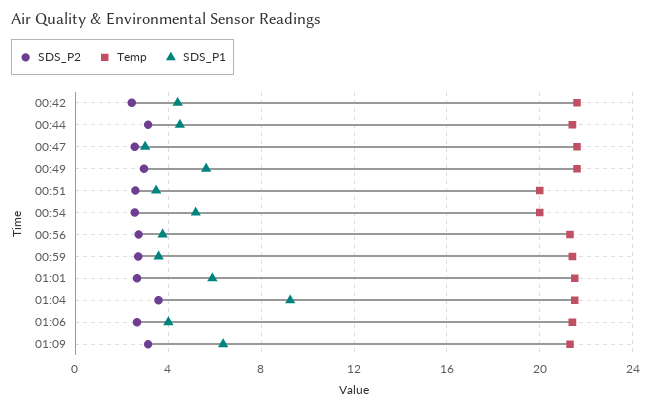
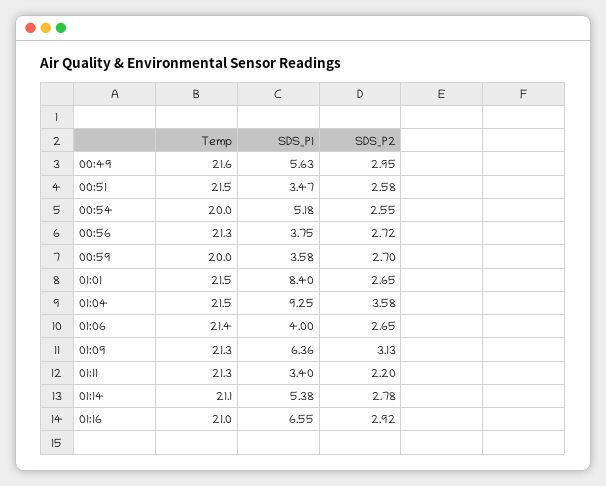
SDS_P2, 00:42: 2.5 -> none
Temp, 00:42: 21.5 -> none
SDS_P1, 00:42: 4.5 -> none
SDS_P2, 00:44: 3 -> none
Temp, 00:44: 21.5 -> none
SDS_P1, 00:44: 4.5 -> none
SDS_P2, 00:47: 2.5 -> none
Temp, 00:47: 21.5 -> none
SDS_P1, 00:47: 3 -> none
Temp, 00:51: 20 -> 21.5
Temp, 00:59: 21.5 -> 20
SDS_P1, 01:01: 6 -> 8.4
Temp, 01:11: none -> 21.3
SDS_P1, 01:11: none -> 3.4
SDS_P2, 01:11: none -> 2.2
Temp, 01:14: none -> 21.1
SDS_P1, 01:14: none -> 5.38
SDS_P2, 01:14: none -> 2.78
Temp, 01:16: none -> 21
SDS_P1, 01:16: none -> 6.55
SDS_P2, 01:16: none -> 2.92

